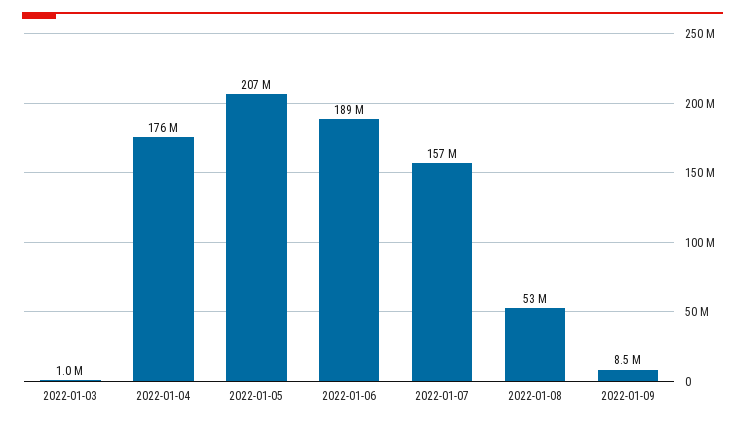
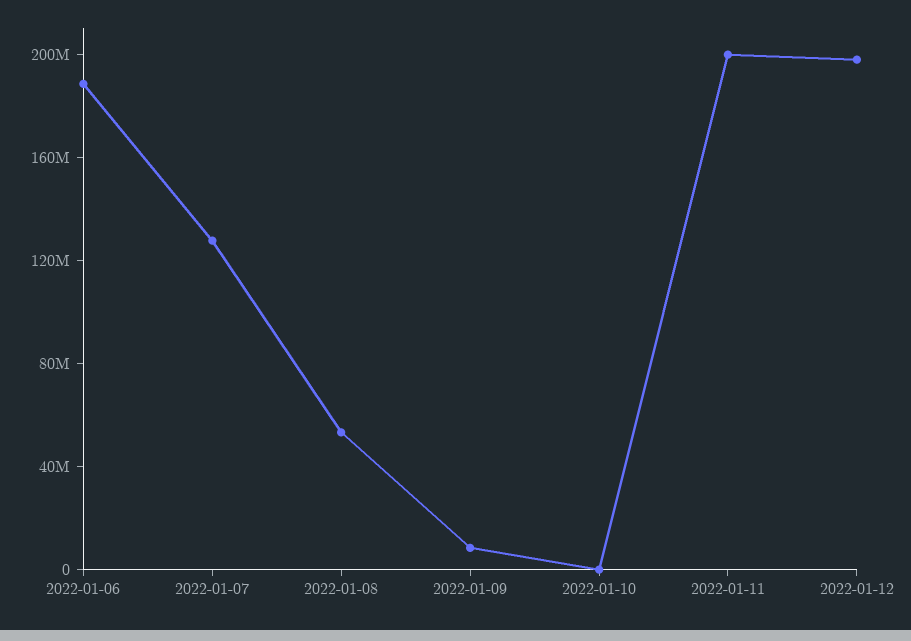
2022-01-03: 1000000 -> none
2022-01-04: 176000000 -> none
2022-01-05: 207000000 -> none
2022-01-07: 157000000 -> 130000000
2022-01-10: none -> 0
2022-01-11: none -> 200000000
2022-01-12: none -> 200000000

